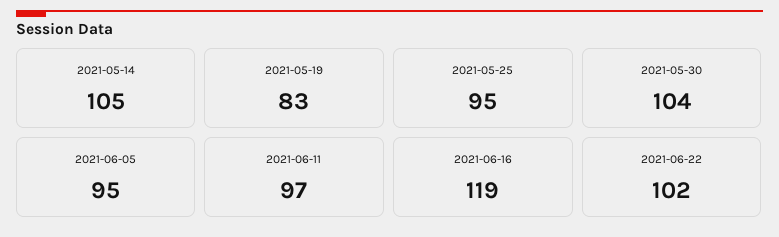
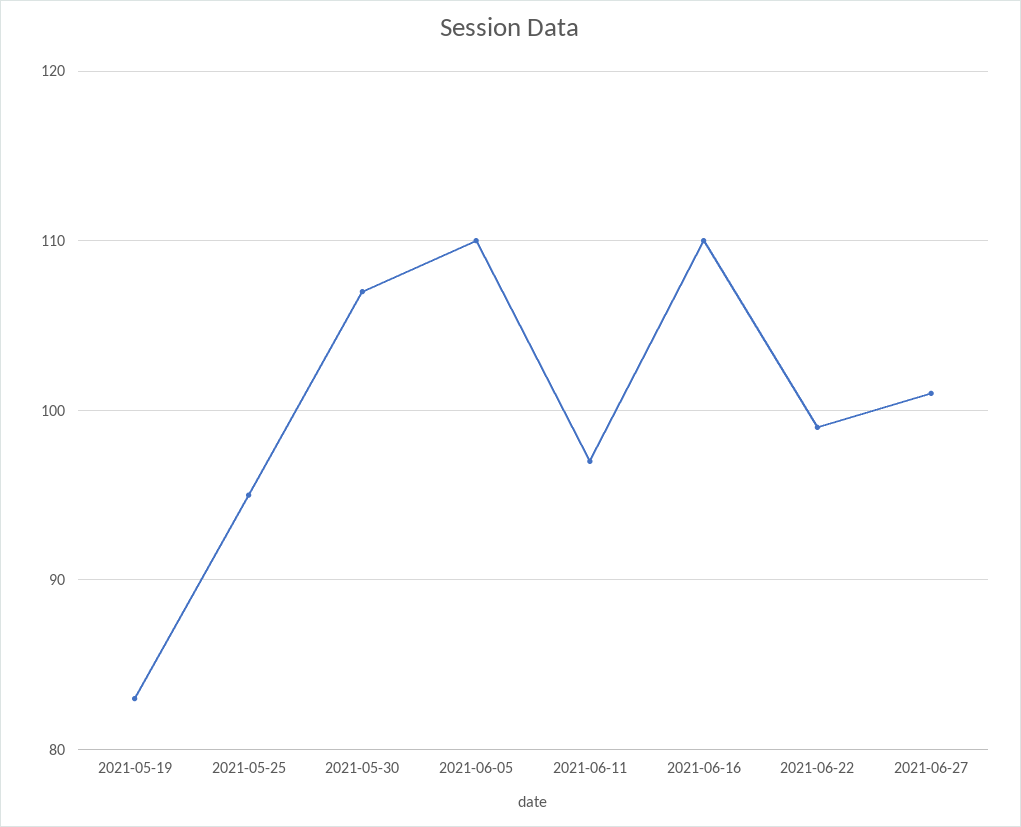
2021-05-14: 105 -> none
2021-05-30: 104 -> 107
2021-06-05: 95 -> 110
2021-06-16: 119 -> 110
2021-06-22: 102 -> 99
2021-06-27: none -> 101

